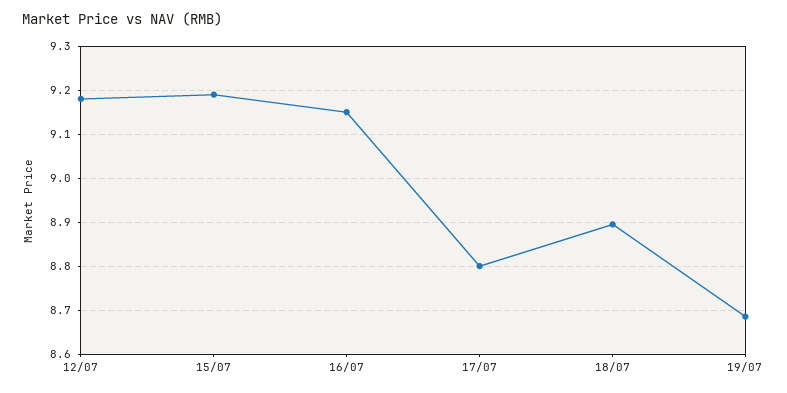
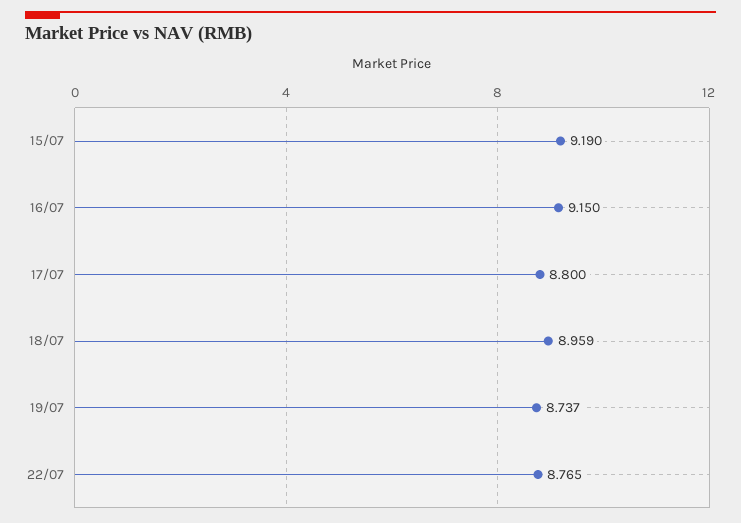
12/07: 9.18 -> none
18/07: 8.9 -> 8.959
19/07: 8.68 -> 8.737
22/07: none -> 8.765

